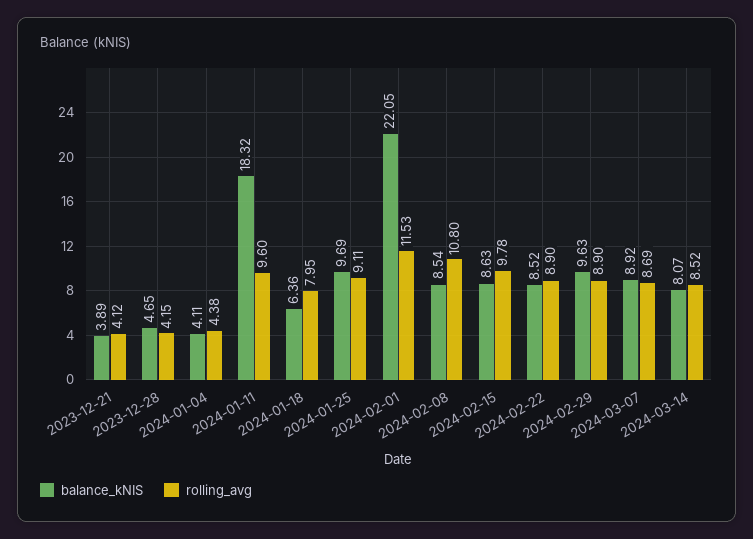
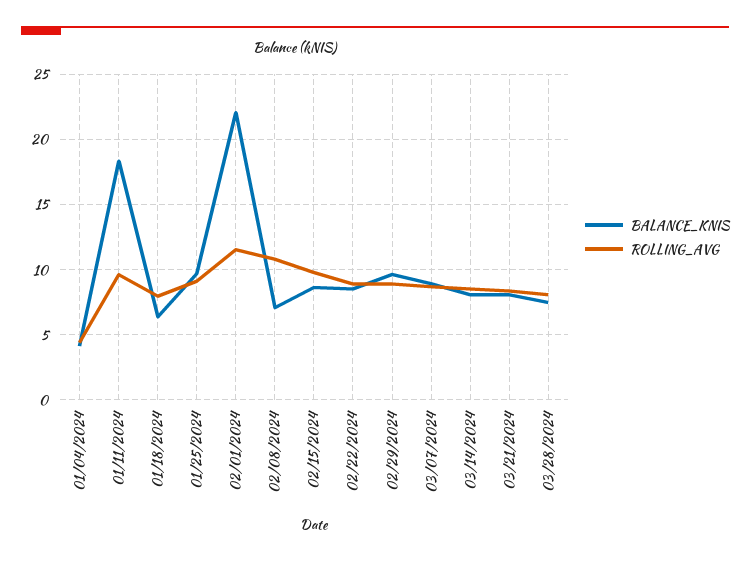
balance_kNIS, 2023-12-21: 3.89 -> none
rolling_avg, 2023-12-21: 4.12 -> none
balance_kNIS, 2023-12-28: 4.65 -> none
rolling_avg, 2023-12-28: 4.15 -> none
balance_kNIS, 2024-02-08: 8.54 -> 7
balance_kNIS, 03/21/2024: none -> 8
rolling_avg, 03/21/2024: none -> 8.5
balance_kNIS, 03/28/2024: none -> 7.5
rolling_avg, 03/28/2024: none -> 8

